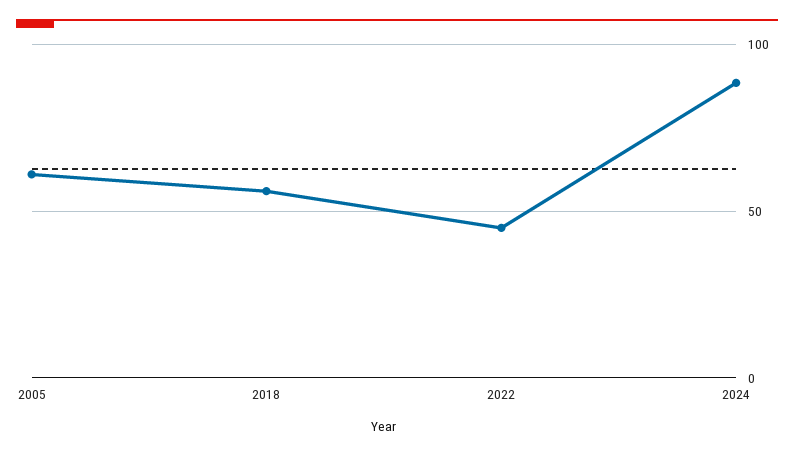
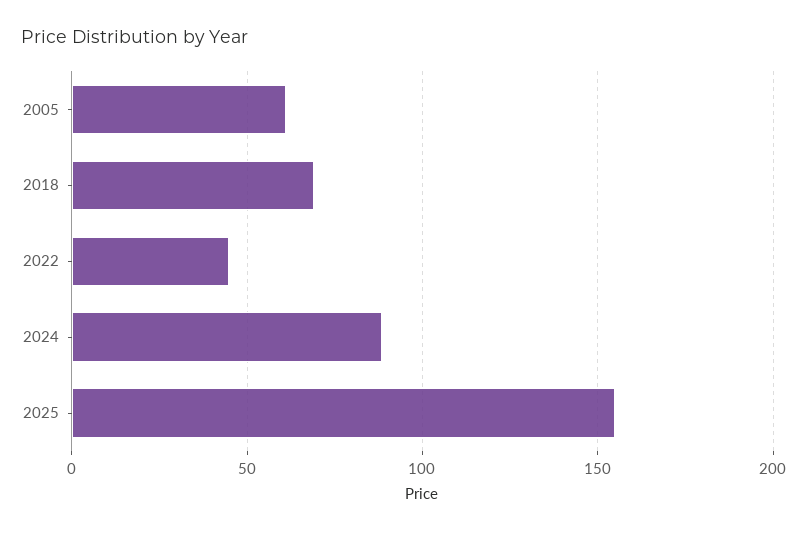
2018: 55 -> 70
2025: none -> 155

